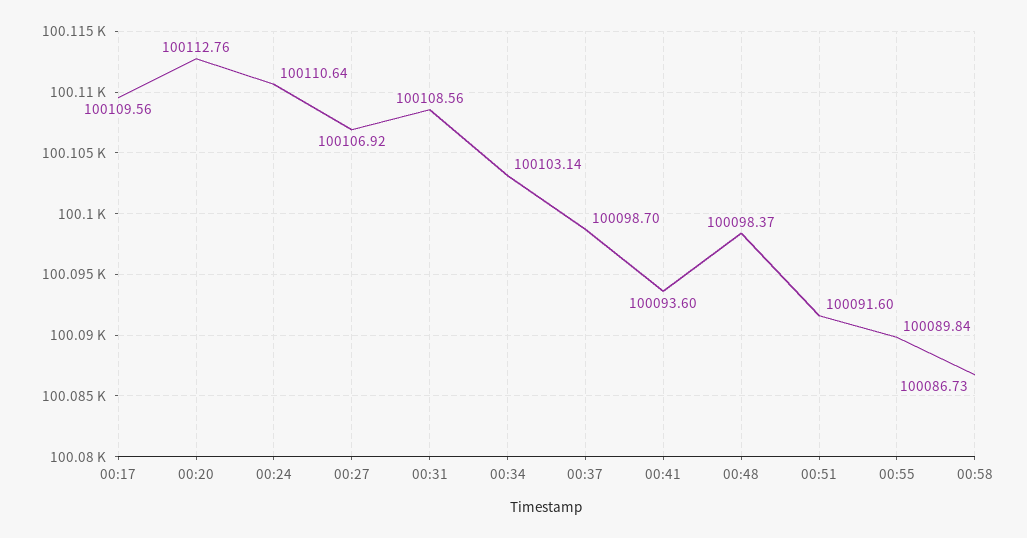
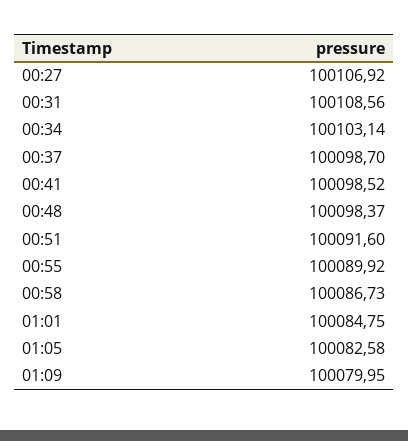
00:17: 100109.56 -> none
00:20: 100112.76 -> none
00:24: 100110.64 -> none
00:41: 100093.6 -> 100098.52
00:55: 100089.84 -> 100089.92
01:01: none -> 100084.75
01:05: none -> 100082.58
01:09: none -> 100079.95

